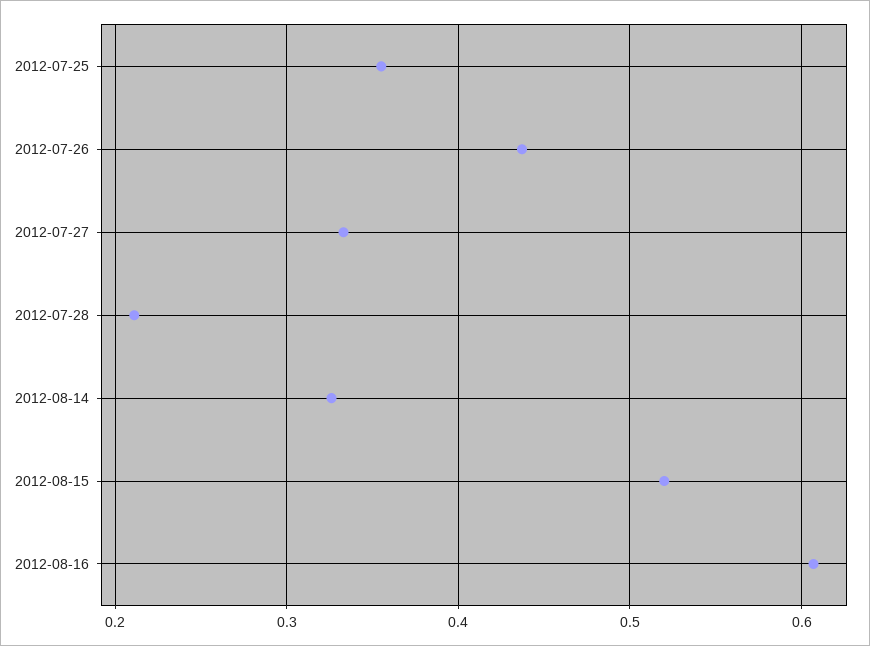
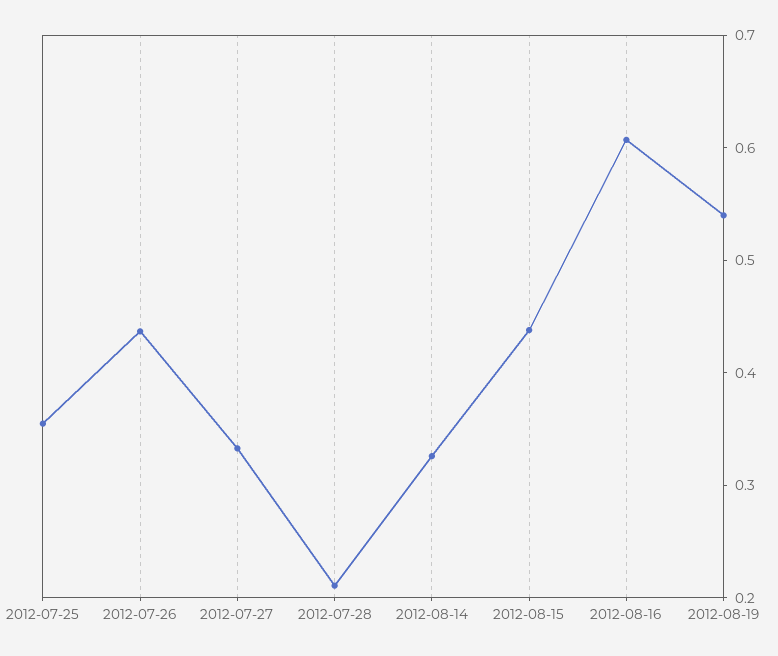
2012-08-15: 0.52 -> 0.44
2012-08-19: none -> 0.54

